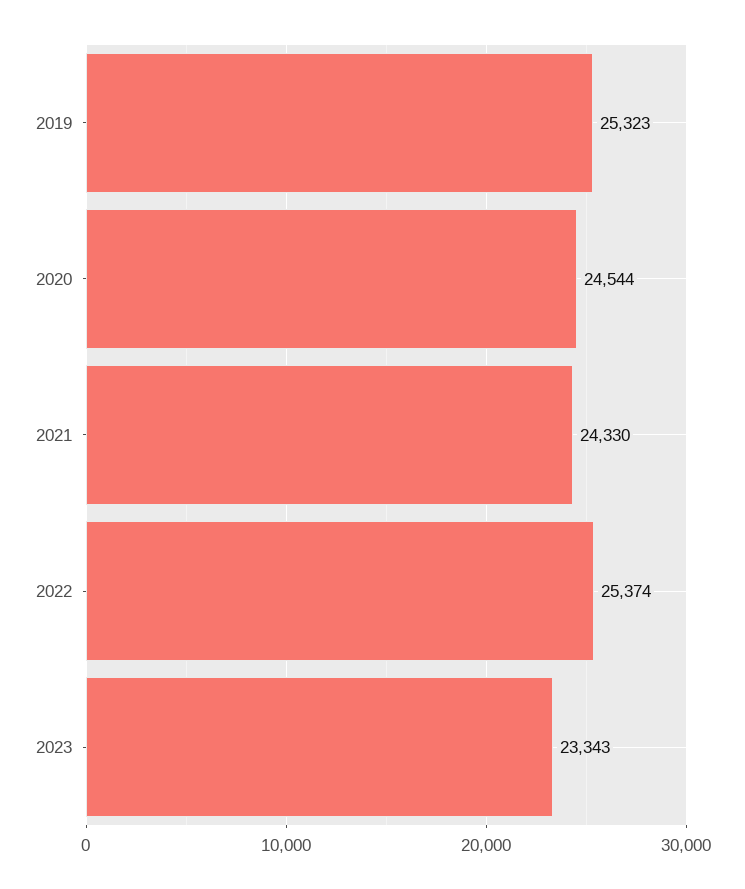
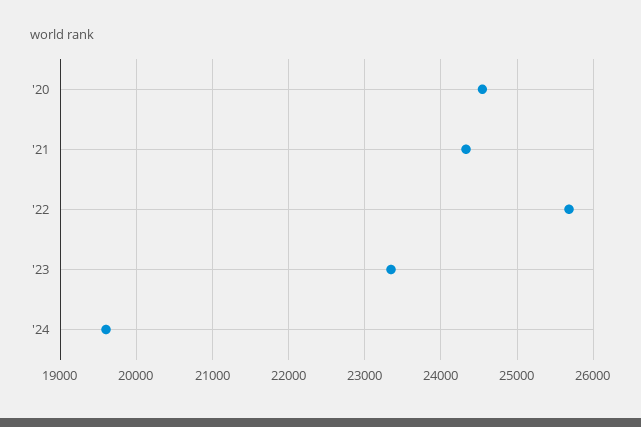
2019: 25323 -> none
2022: 25374 -> 25700
'24: none -> 19600

